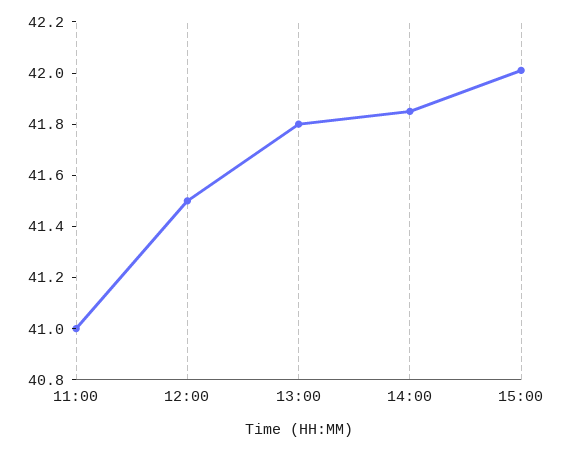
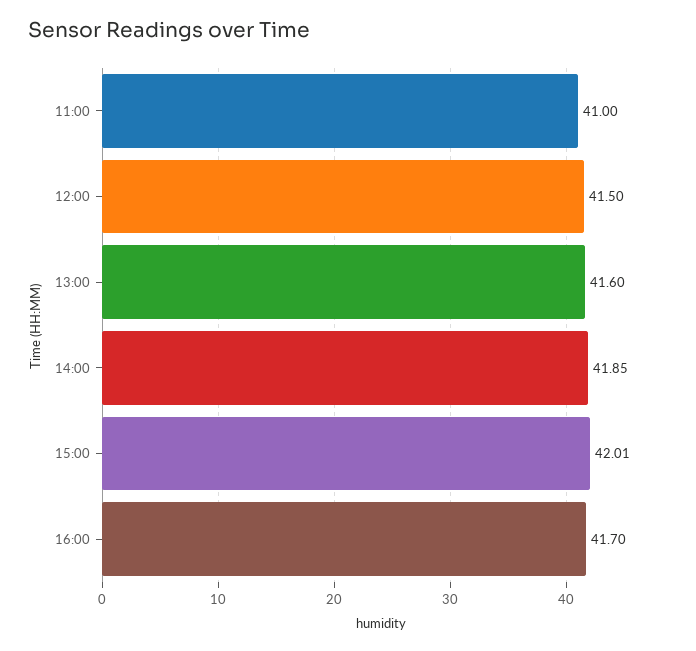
13:00: 41.8 -> 41.6
16:00: none -> 41.7

